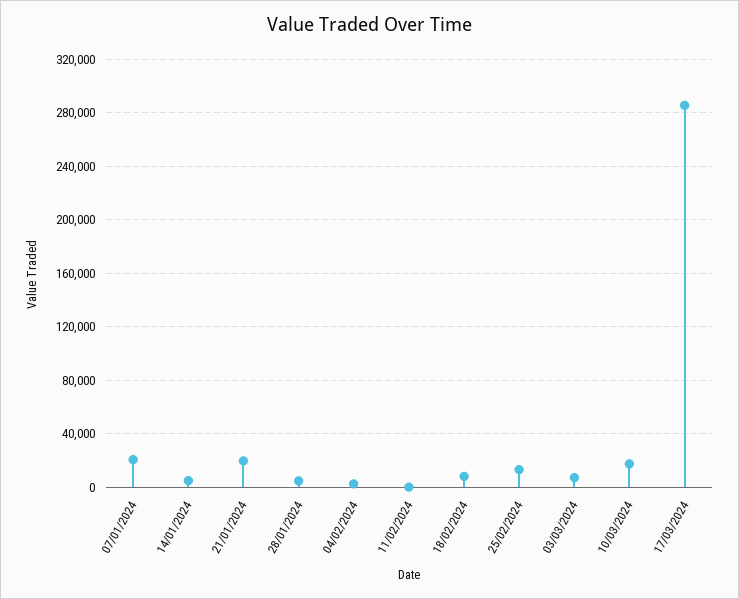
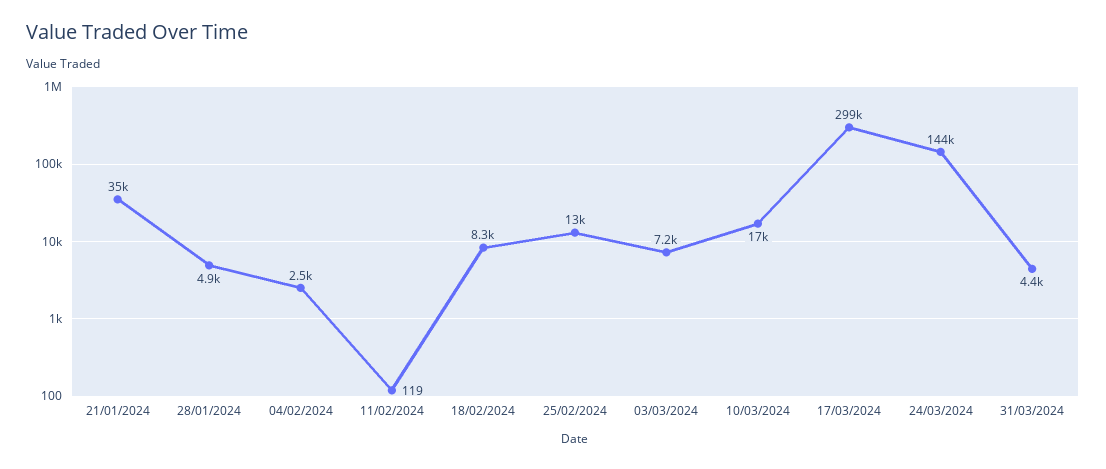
07/01/2024: 20000 -> none
14/01/2024: 5000 -> none
21/01/2024: 20000 -> 35000
17/03/2024: 285000 -> 299000
24/03/2024: none -> 144000
31/03/2024: none -> 4400

